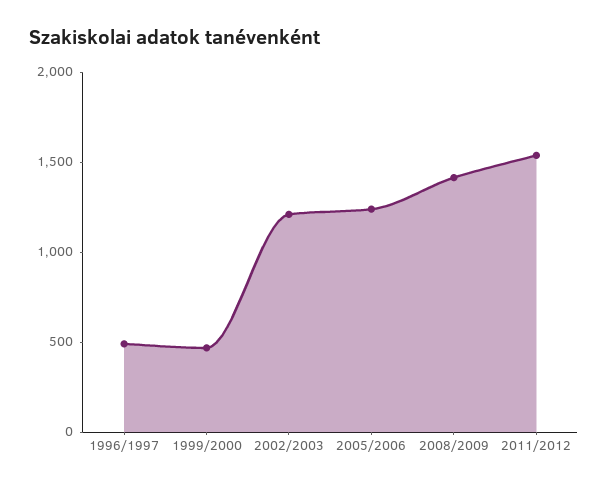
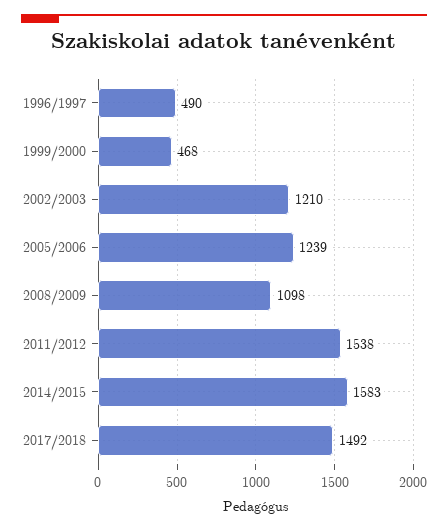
2008/2009: 1400 -> 1098
2014/2015: none -> 1583
2017/2018: none -> 1492

